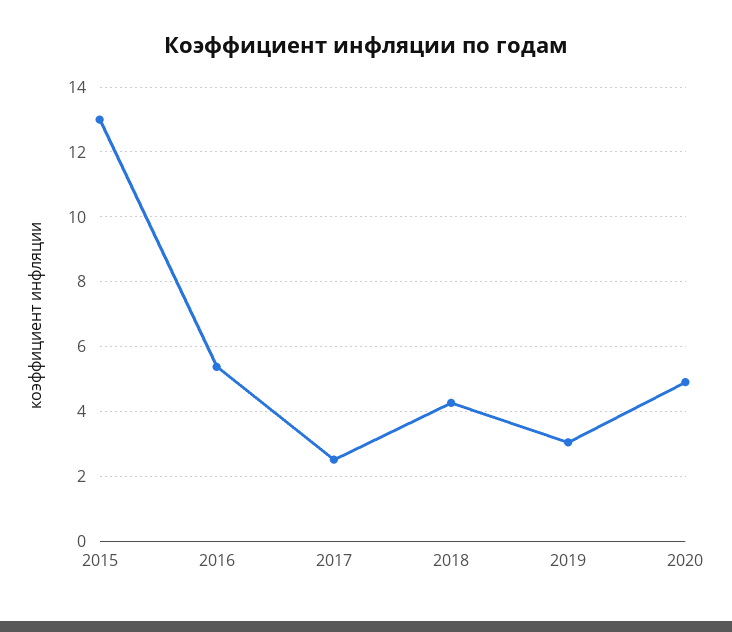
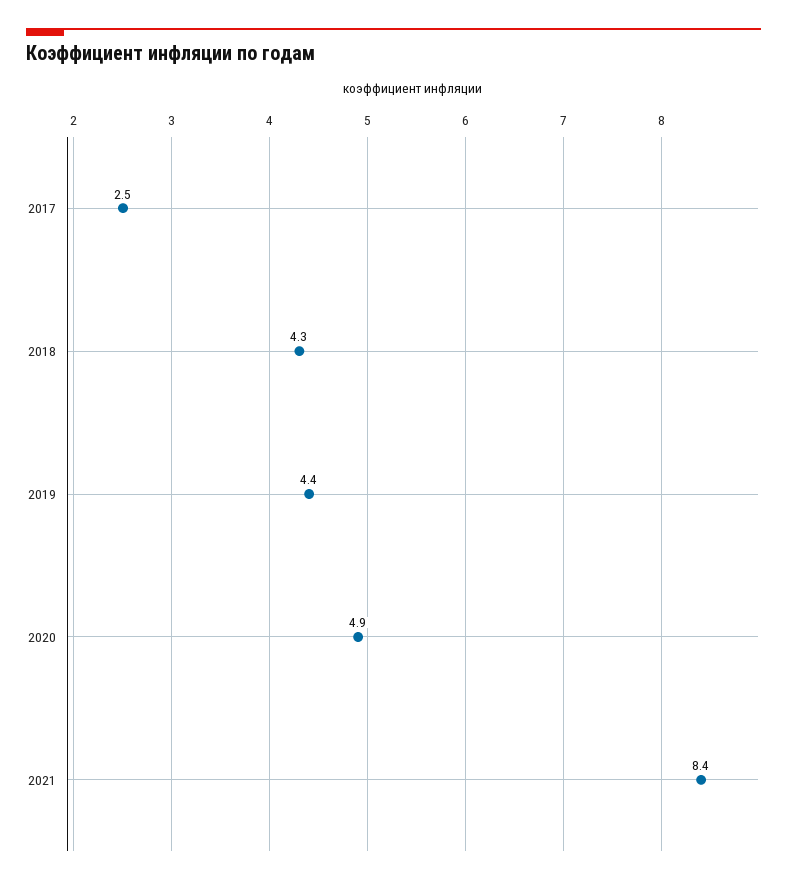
2015: 13 -> none
2016: 5.4 -> none
2019: 3 -> 4.4
2021: none -> 8.4

